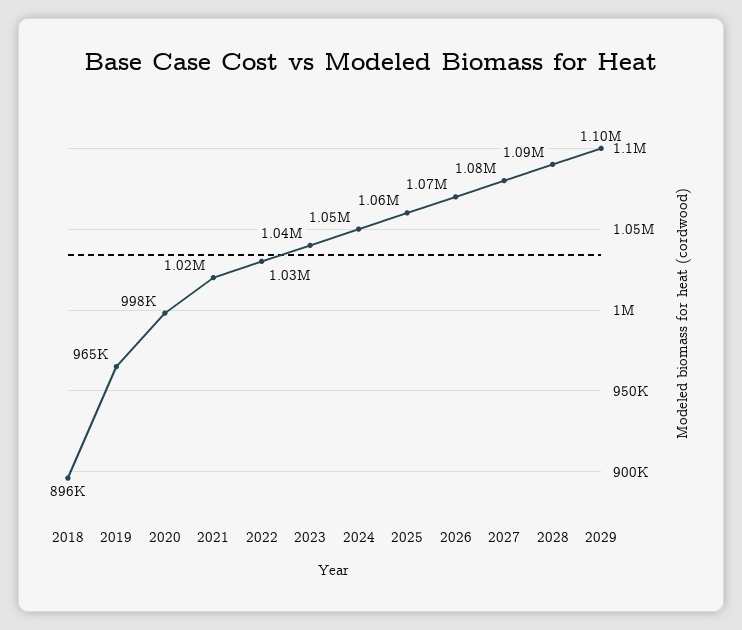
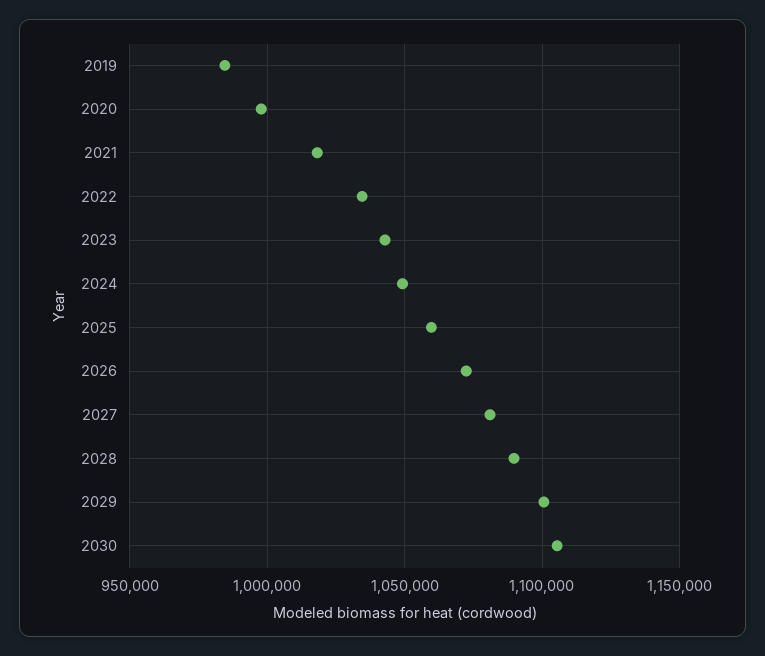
2018: 896000 -> none
2019: 965000 -> 985000
2030: none -> 1105000

